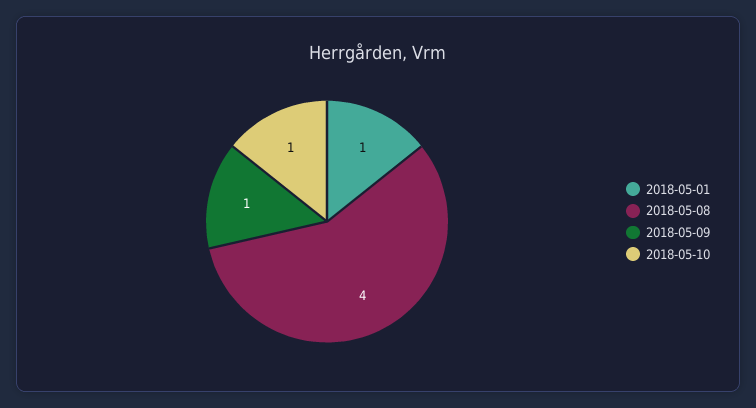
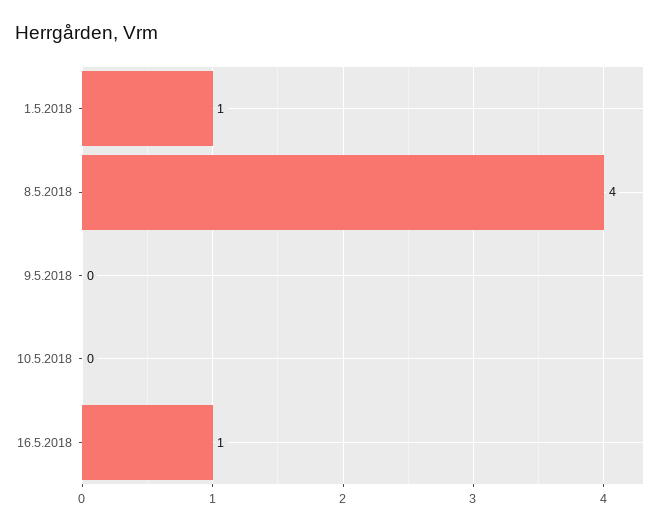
2018-05-09: 1 -> 0
2018-05-10: 1 -> 0
16.5.2018: none -> 1

